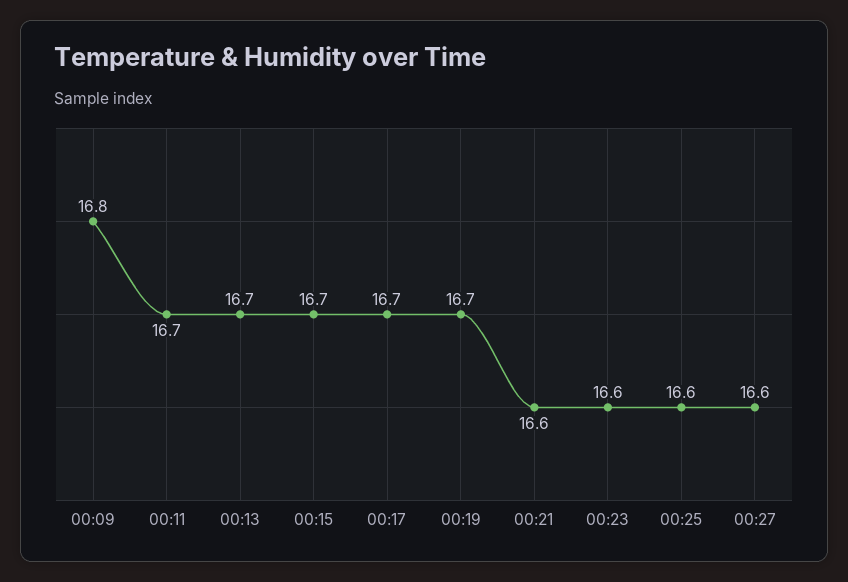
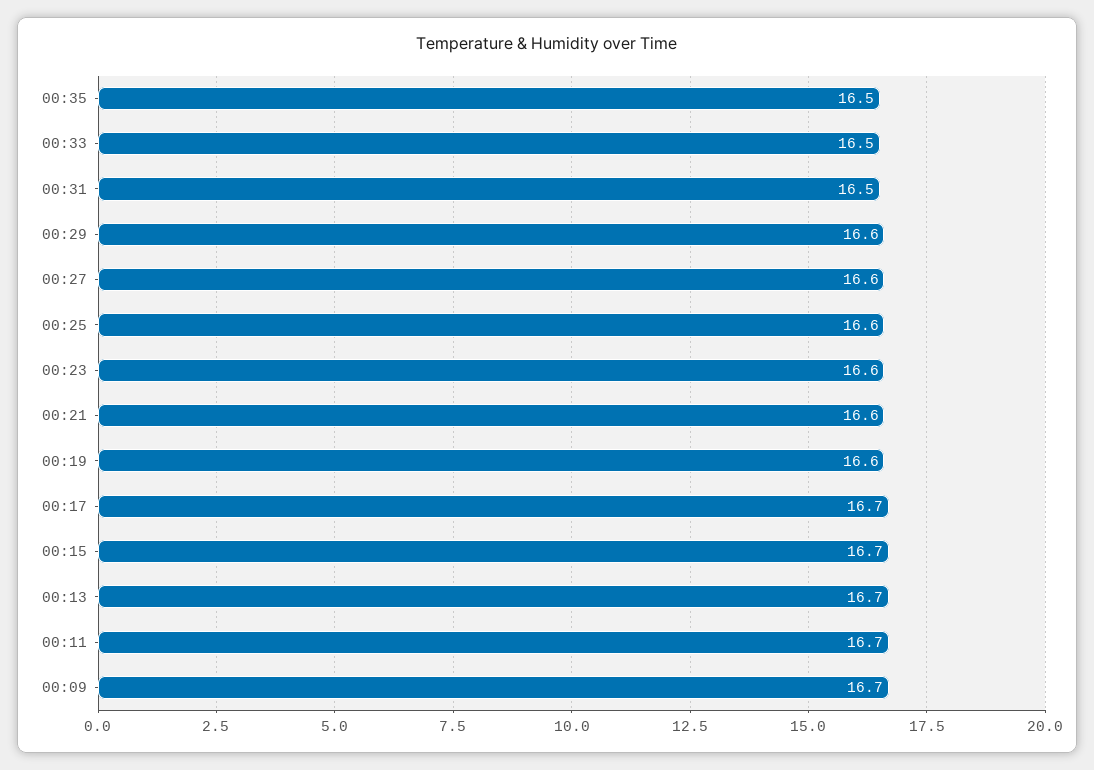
00:09: 16.8 -> 16.7
00:19: 16.7 -> 16.6
00:35: none -> 16.5
00:33: none -> 16.5
00:31: none -> 16.5
00:29: none -> 16.6

